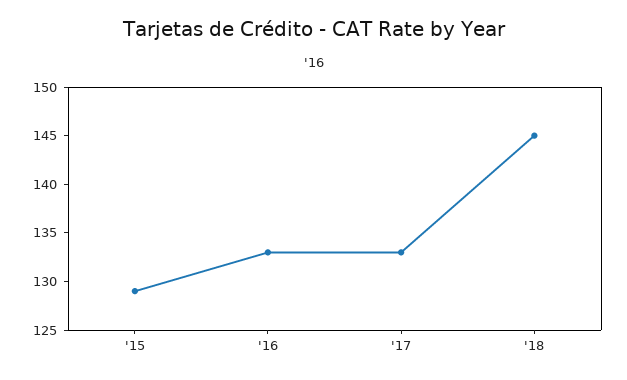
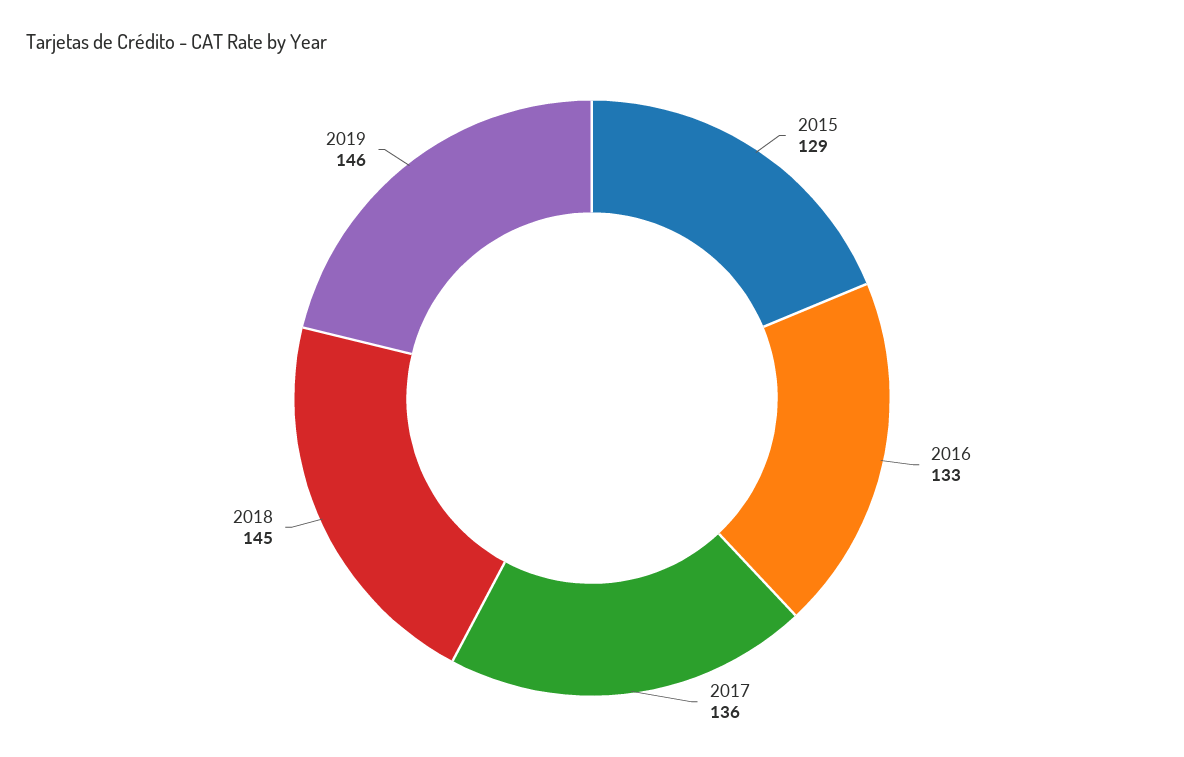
'17: 133 -> 136
2019: none -> 146

